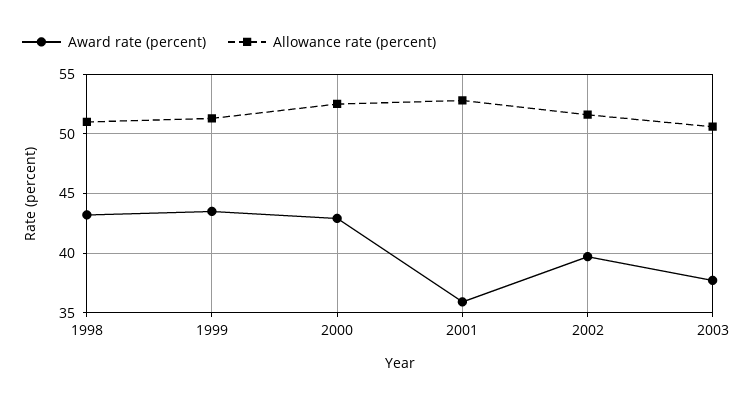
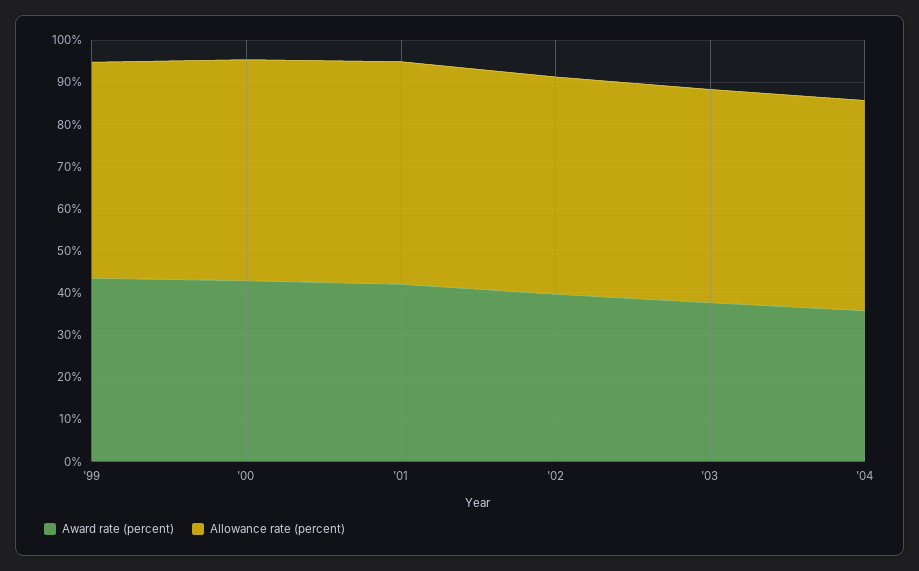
Award rate (percent), 1998: 43 -> none
Allowance rate (percent), 1998: 51 -> none
Award rate (percent), 2001: 36 -> 42
Award rate (percent), '04: none -> 36
Allowance rate (percent), '04: none -> 50

